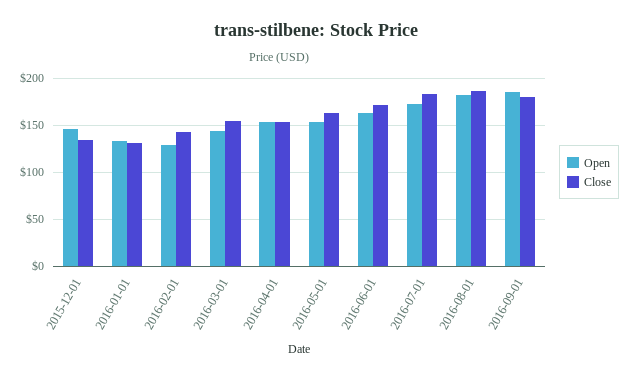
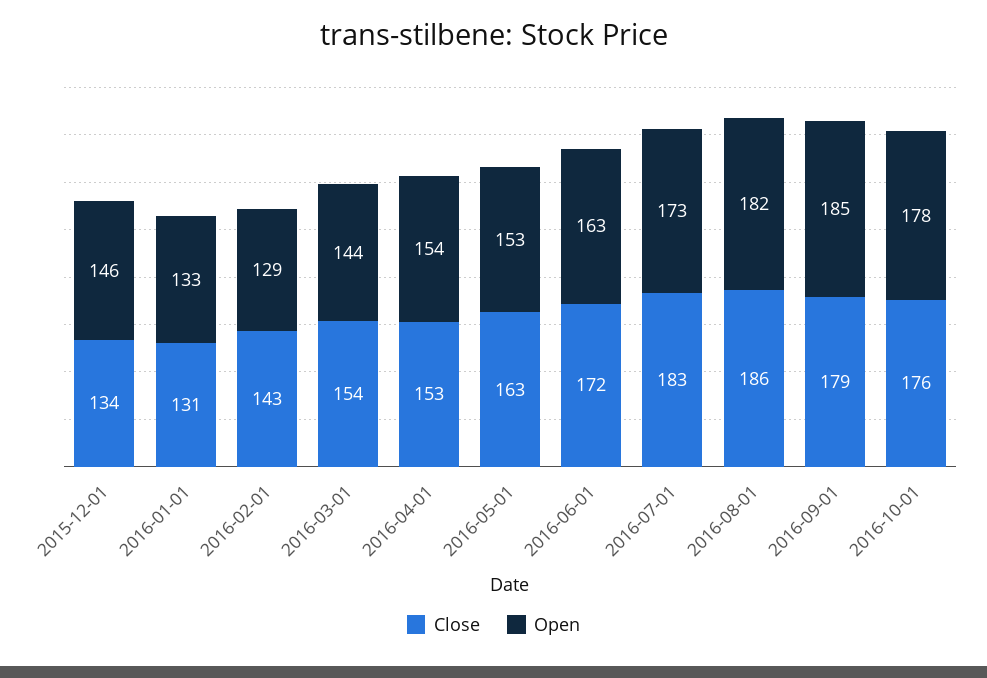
Close, 2016-10-01: none -> 176
Open, 2016-10-01: none -> 178

